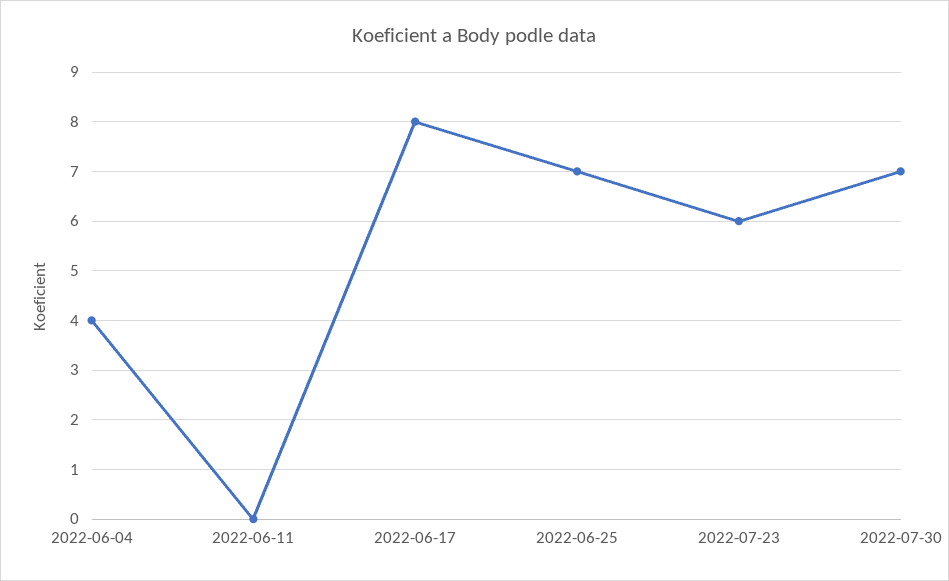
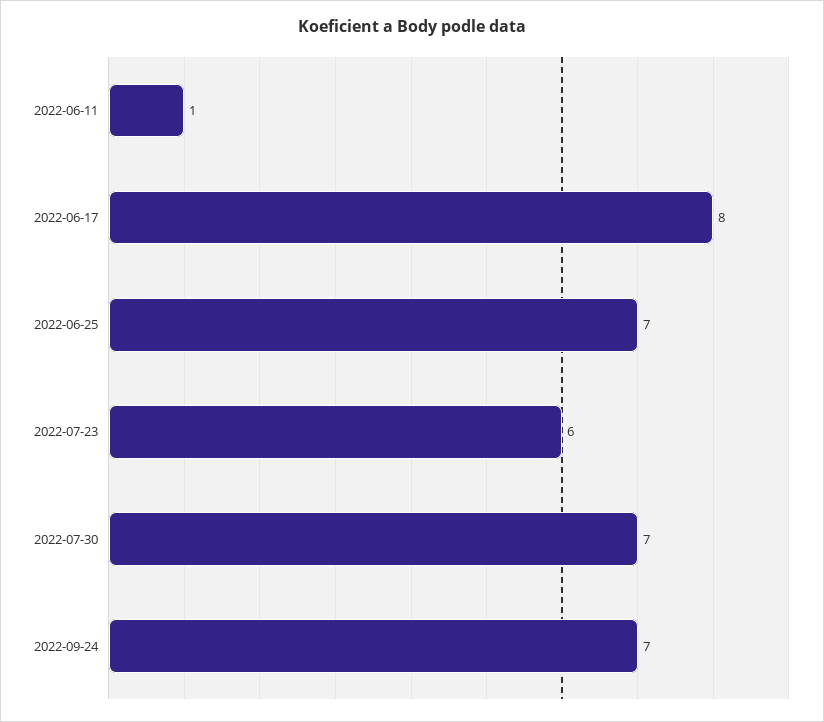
2022-06-04: 4 -> none
2022-06-11: 0 -> 1
2022-09-24: none -> 7

